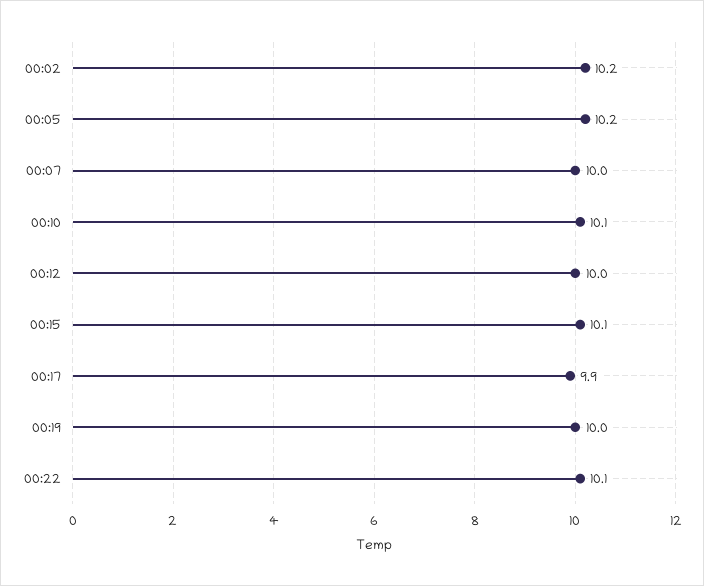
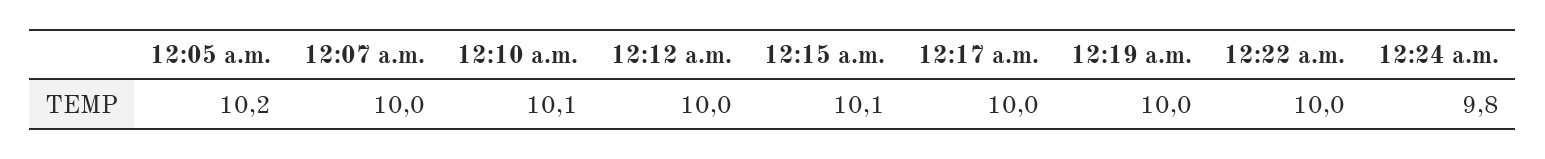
00:02: 10.2 -> none
00:17: 9.9 -> 10
00:22: 10.1 -> 10
12:24 a.m.: none -> 9.8

